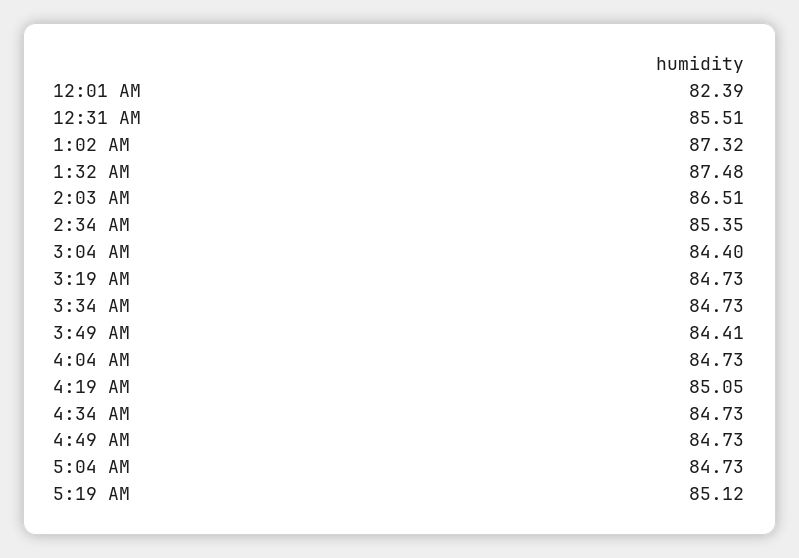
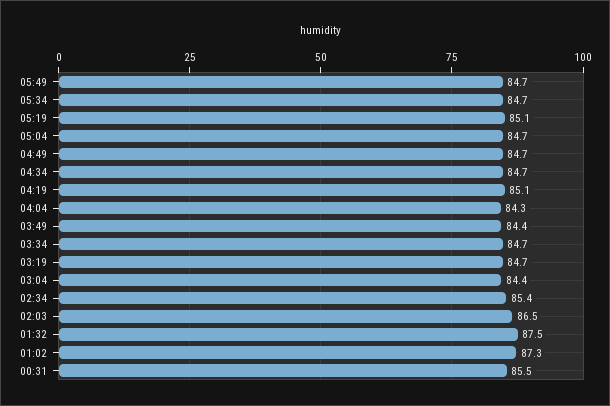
12:01 AM: 82.39 -> none
4:04 AM: 84.73 -> 84.3
05:49: none -> 84.7
05:34: none -> 84.7

